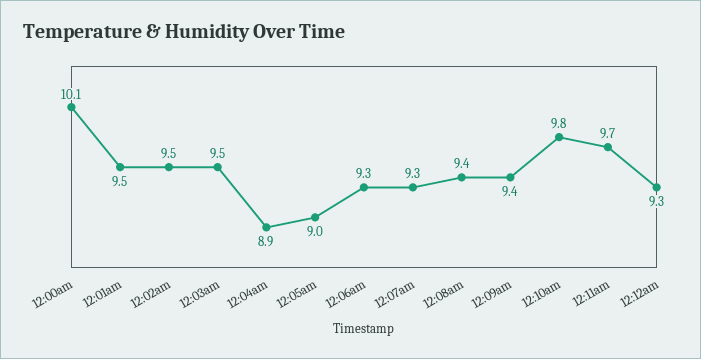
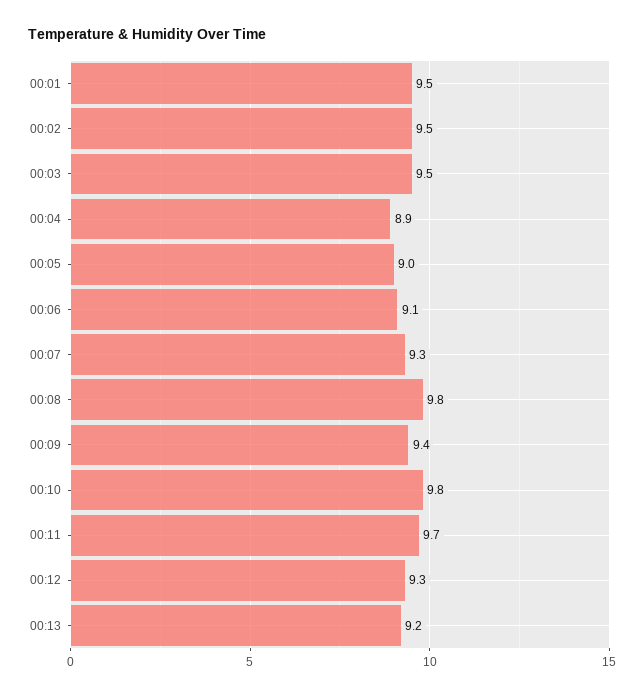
12:00am: 10.1 -> none
12:06am: 9.3 -> 9.1
12:08am: 9.4 -> 9.8
00:13: none -> 9.2

